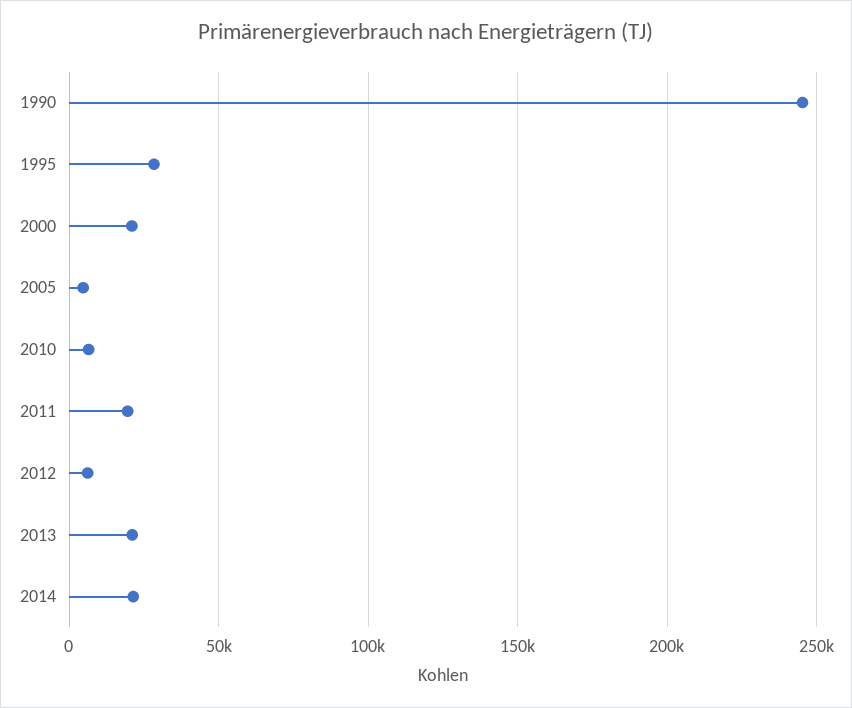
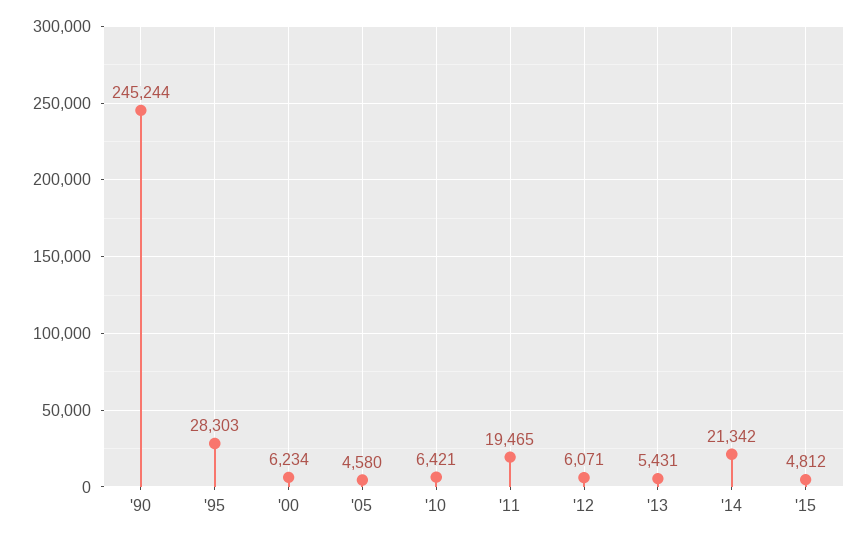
2000: 20000 -> 6234
2013: 20000 -> 5431
'15: none -> 4812

